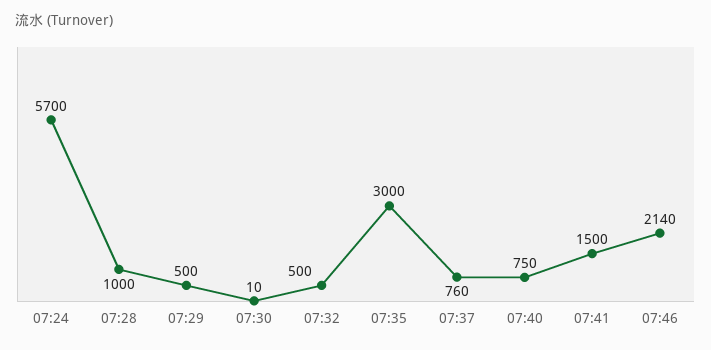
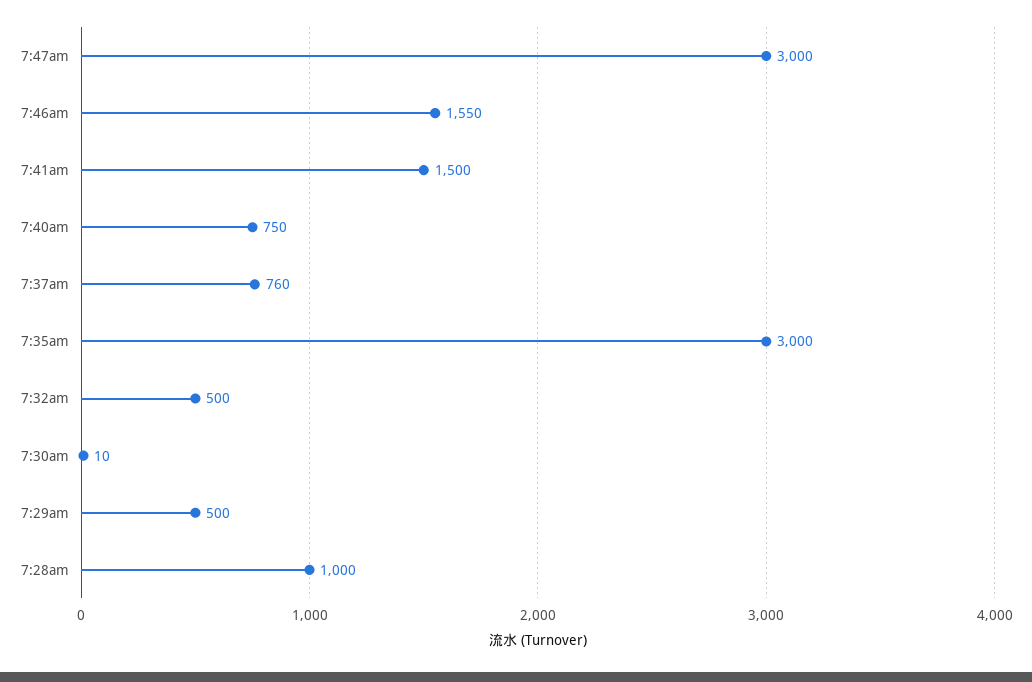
07:24: 5700 -> none
07:46: 2140 -> 1550
7:47am: none -> 3000

